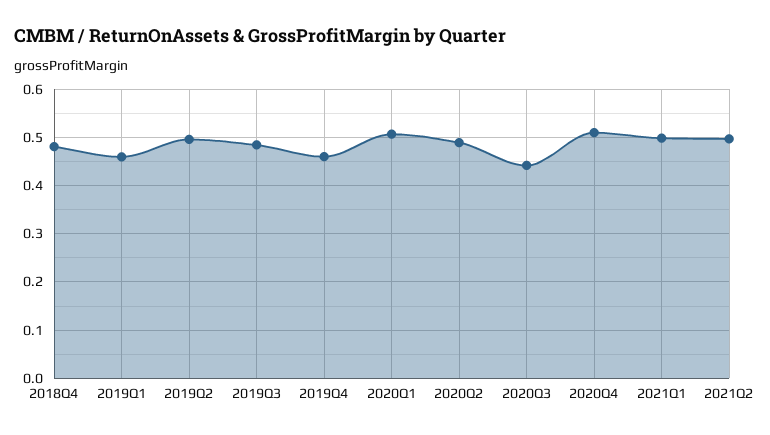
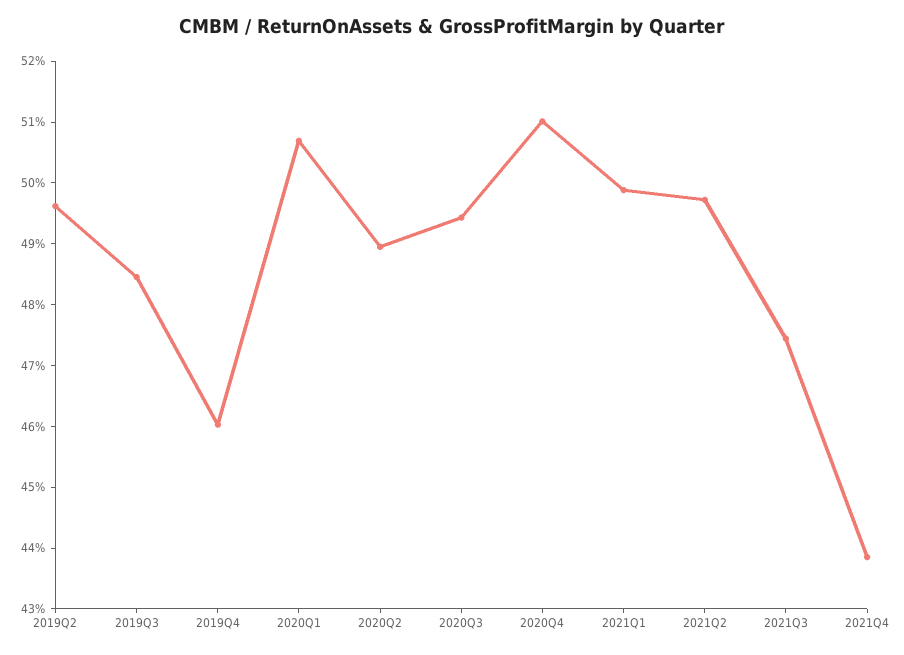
2018Q4: 0.48 -> none
2019Q1: 0.46 -> none
2020Q3: 0.44 -> 0.494
2021Q3: none -> 0.474
2021Q4: none -> 0.438

